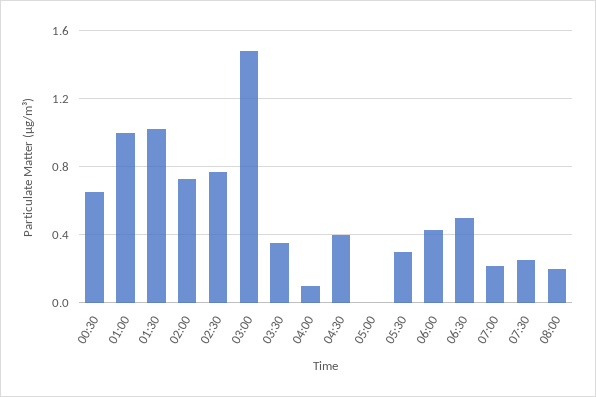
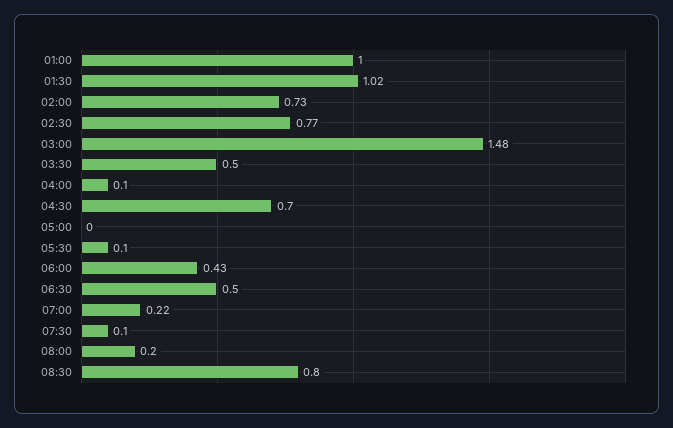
00:30: 0.65 -> none
03:30: 0.35 -> 0.5
04:30: 0.4 -> 0.7
05:30: 0.3 -> 0.1
07:30: 0.25 -> 0.1
08:30: none -> 0.8

